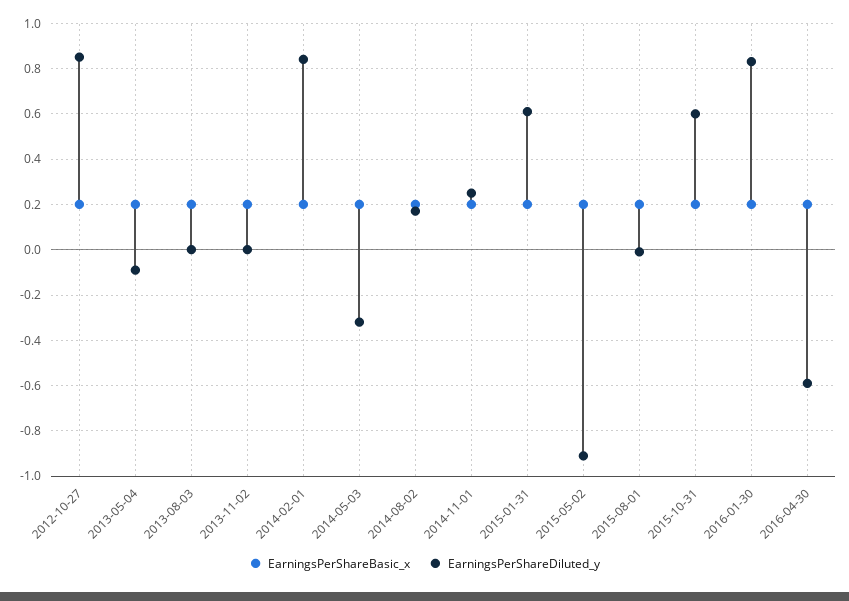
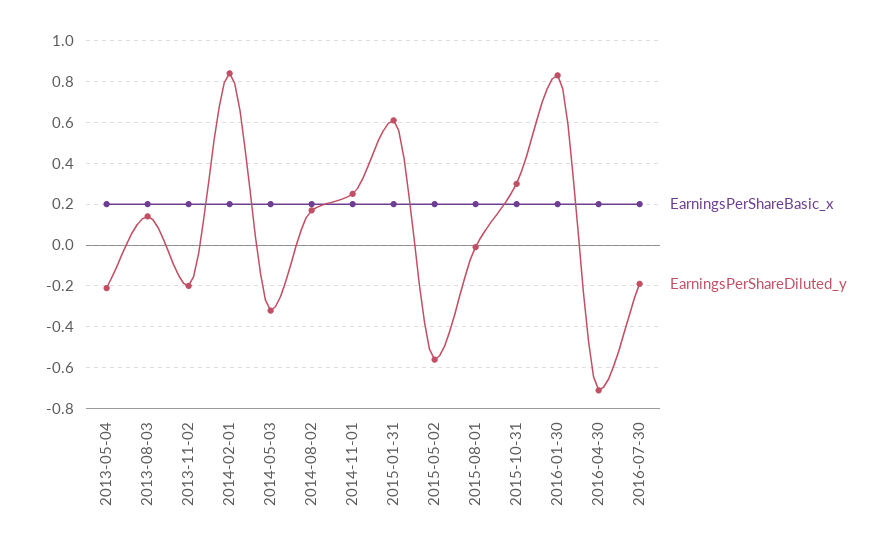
EarningsPerShareBasic_x, 2012-10-27: 0.2 -> none
EarningsPerShareDiluted_y, 2012-10-27: 0.85 -> none
EarningsPerShareDiluted_y, 2013-05-04: -0.1 -> -0.2
EarningsPerShareDiluted_y, 2013-08-03: 0 -> 0.15
EarningsPerShareDiluted_y, 2013-11-02: 0 -> -0.2
EarningsPerShareDiluted_y, 2015-05-02: -0.9 -> -0.55
EarningsPerShareDiluted_y, 2015-10-31: 0.6 -> 0.3
EarningsPerShareDiluted_y, 2016-04-30: -0.6 -> -0.7
EarningsPerShareBasic_x, 2016-07-30: none -> 0.2
EarningsPerShareDiluted_y, 2016-07-30: none -> -0.2

